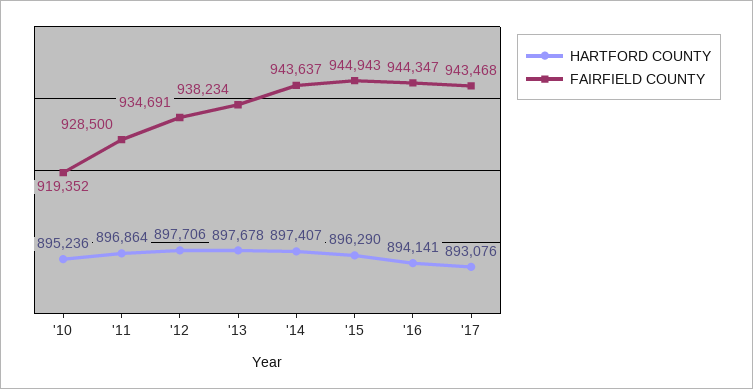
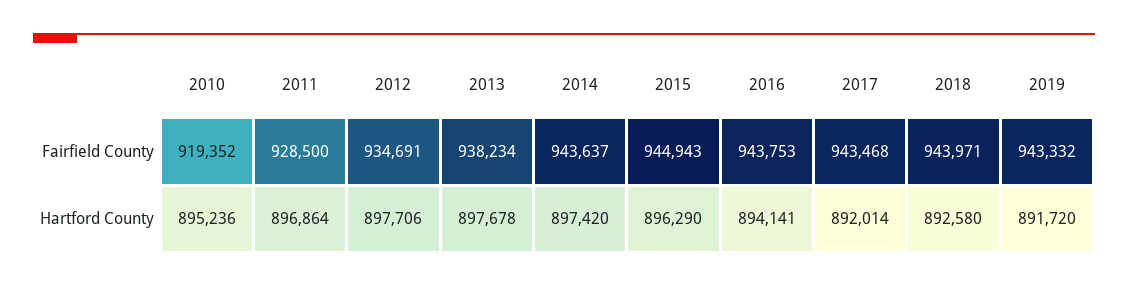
HARTFORD COUNTY, '14: 897407 -> 897420
FAIRFIELD COUNTY, '16: 944347 -> 943753
HARTFORD COUNTY, '17: 893076 -> 892014
FAIRFIELD COUNTY, 2018: none -> 943971
FAIRFIELD COUNTY, 2019: none -> 943332
HARTFORD COUNTY, 2018: none -> 892580
HARTFORD COUNTY, 2019: none -> 891720

